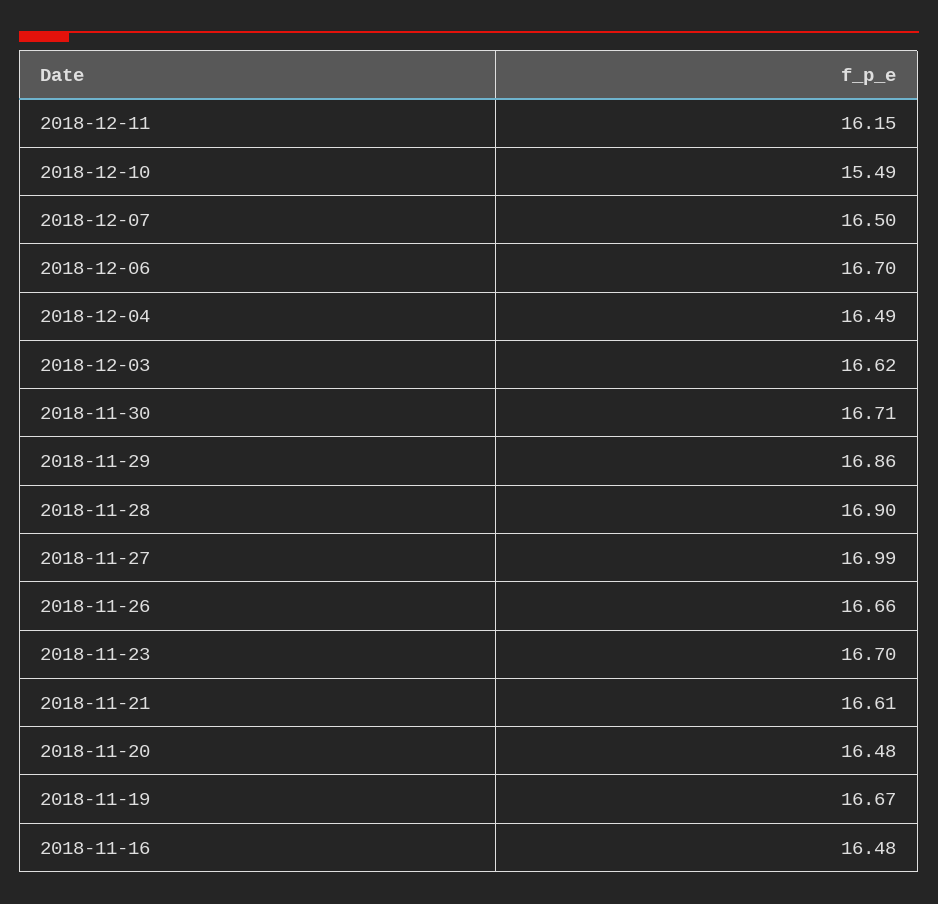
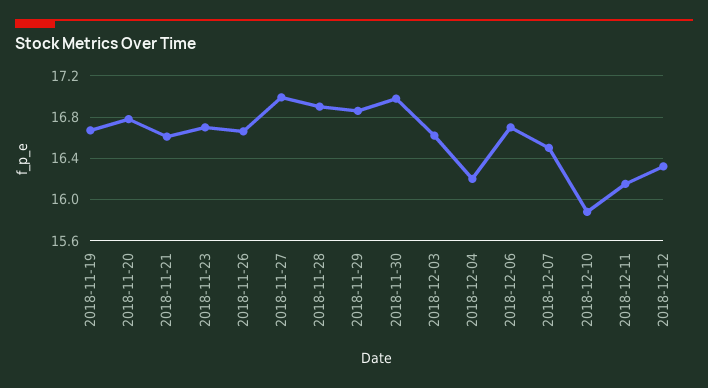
2018-12-10: 15.49 -> 15.9
2018-12-04: 16.49 -> 16.2
2018-11-30: 16.71 -> 17
2018-11-20: 16.48 -> 16.8
2018-11-16: 16.48 -> none
2018-12-12: none -> 16.3

